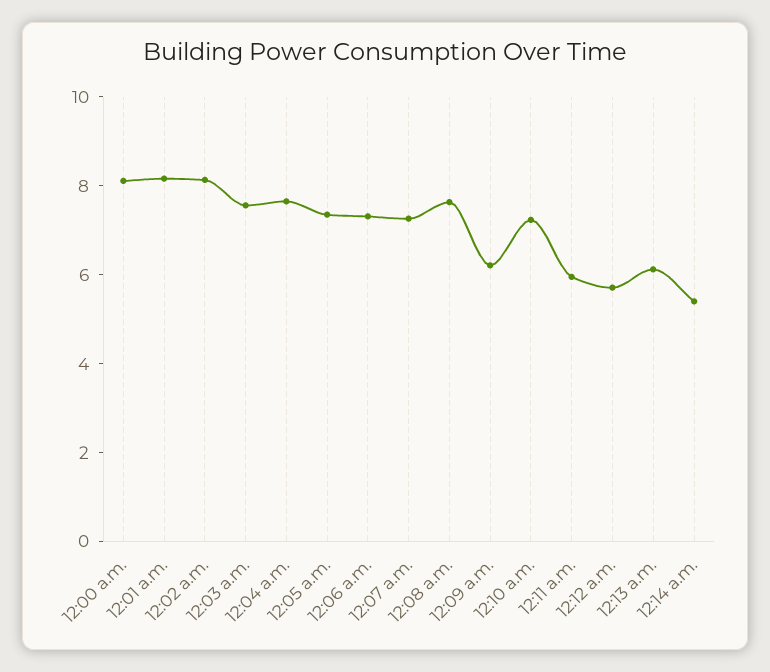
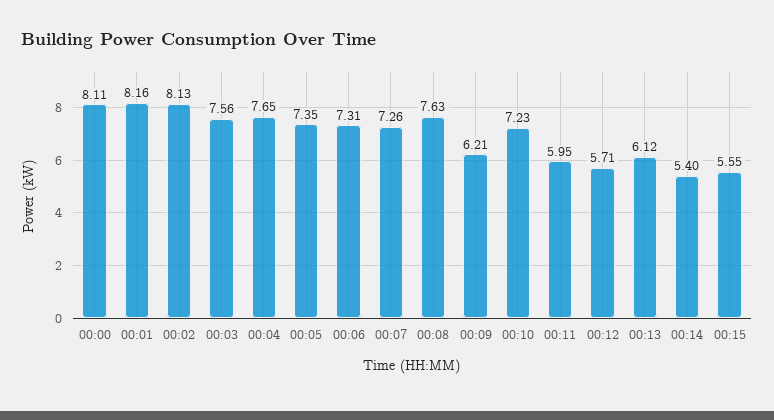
00:15: none -> 5.55

